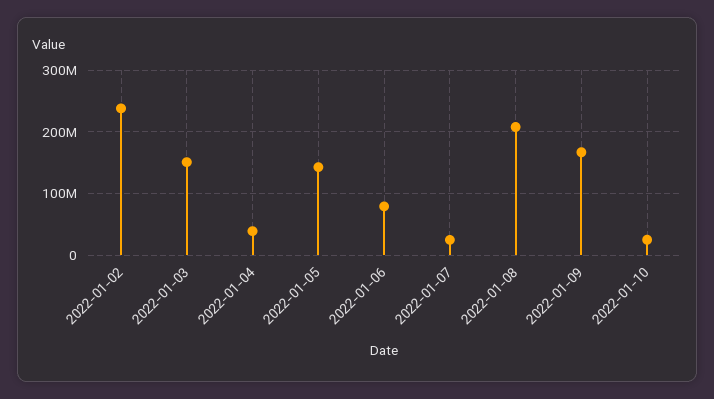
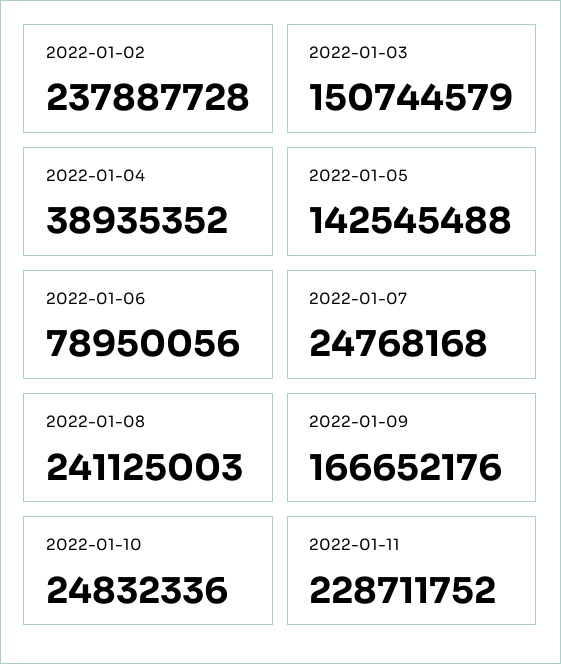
2022-01-08: 210000000 -> 241125003
2022-01-11: none -> 228711752

